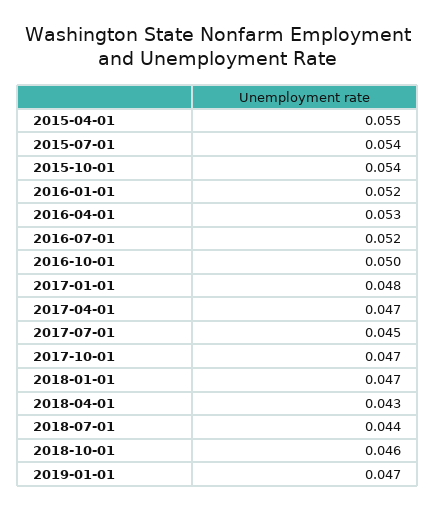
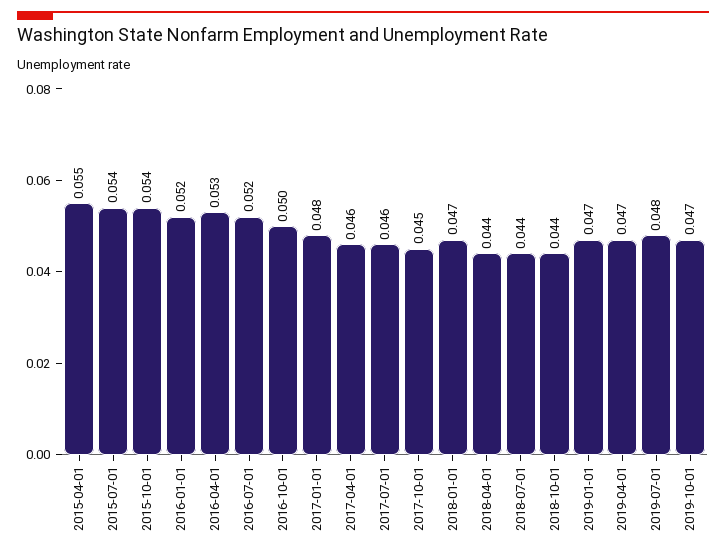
2017-04-01: 0.047 -> 0.046
2017-07-01: 0.045 -> 0.046
2017-10-01: 0.047 -> 0.045
2018-04-01: 0.043 -> 0.044
2018-10-01: 0.046 -> 0.044
2019-04-01: none -> 0.047
2019-07-01: none -> 0.048
2019-10-01: none -> 0.047

